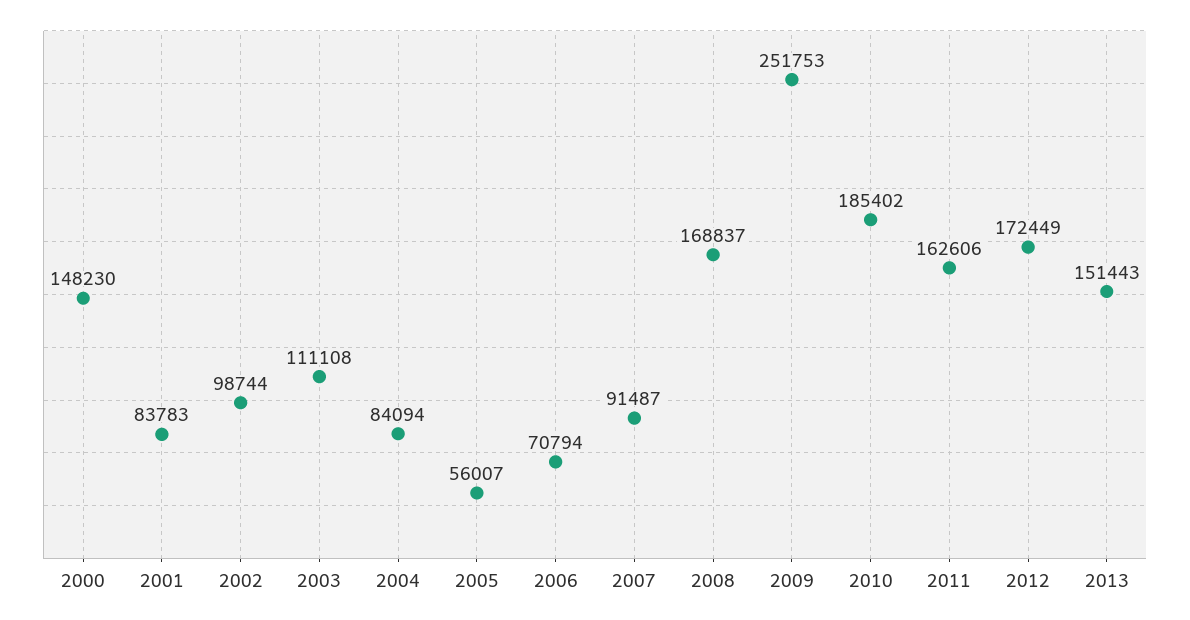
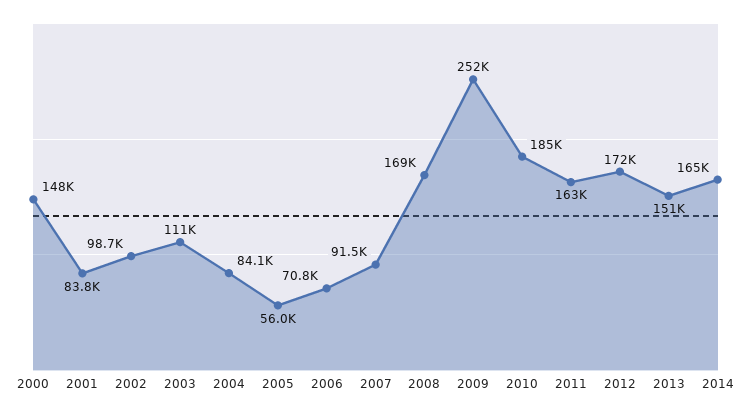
2014: none -> 165000

